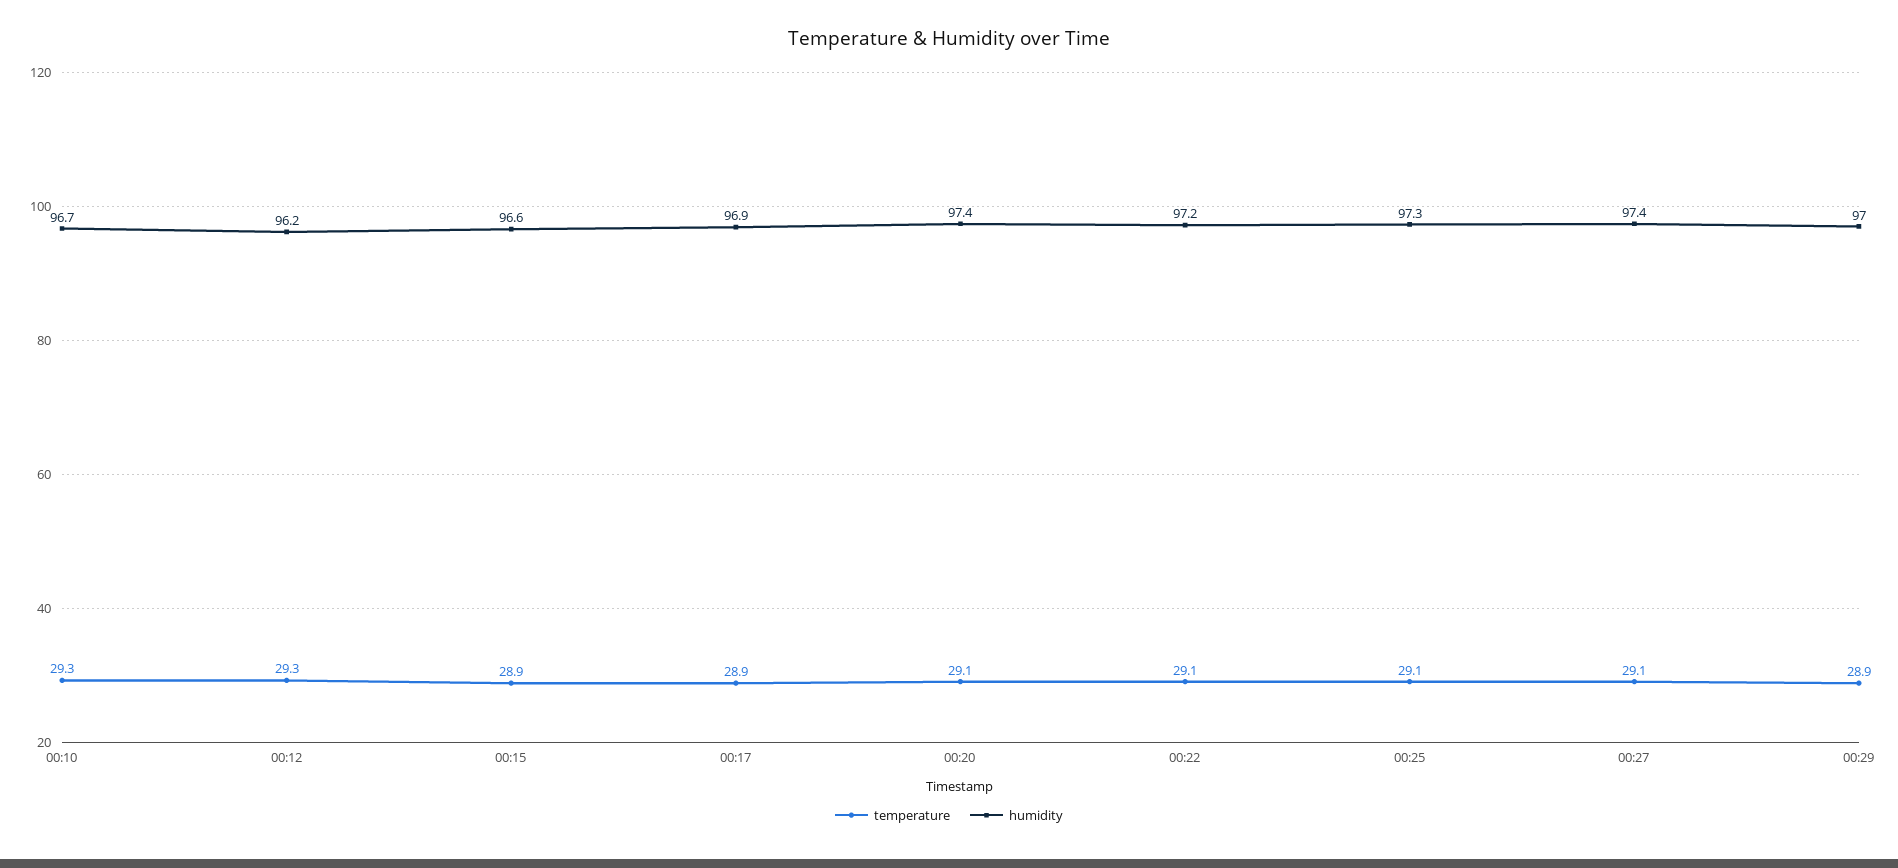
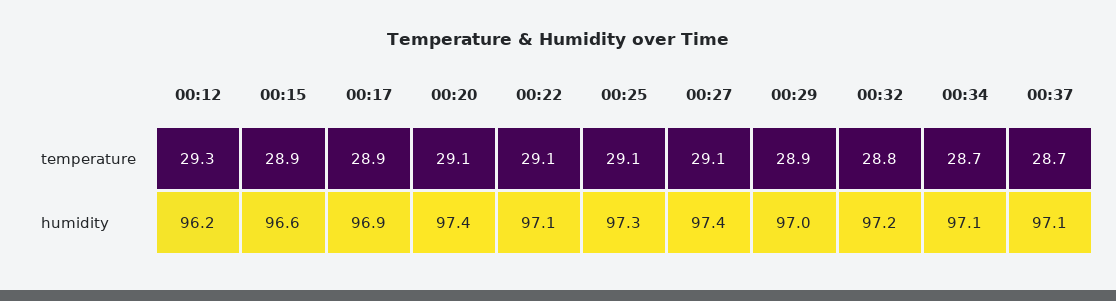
temperature, 00:10: 29.3 -> none
humidity, 00:10: 96.7 -> none
humidity, 00:22: 97.2 -> 97.1
temperature, 00:32: none -> 28.8
temperature, 00:34: none -> 28.7
temperature, 00:37: none -> 28.7
humidity, 00:32: none -> 97.2
humidity, 00:34: none -> 97.1
humidity, 00:37: none -> 97.1

